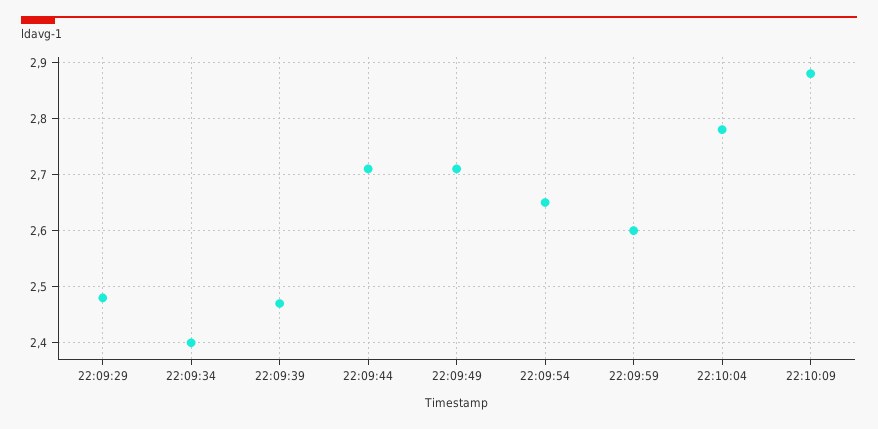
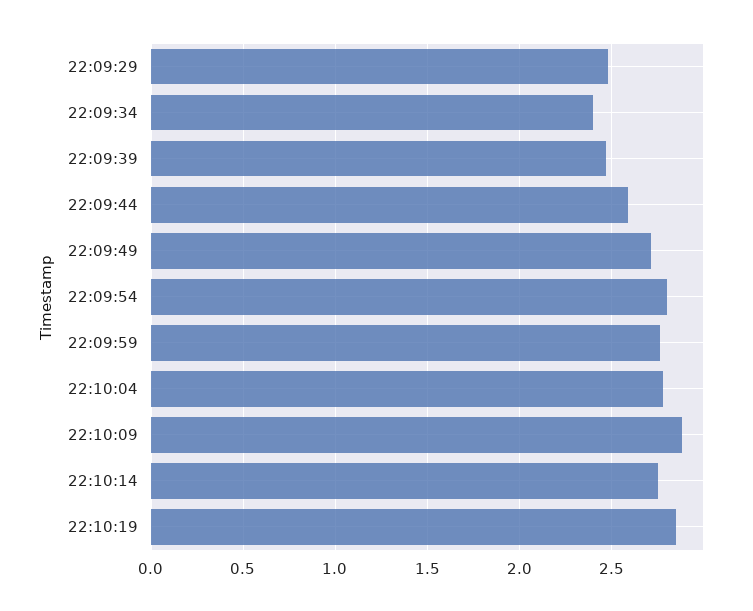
22:09:44: 2.7 -> 2.6
22:09:54: 2.65 -> 2.8
22:09:59: 2.6 -> 2.75
22:10:14: none -> 2.75
22:10:19: none -> 2.85

